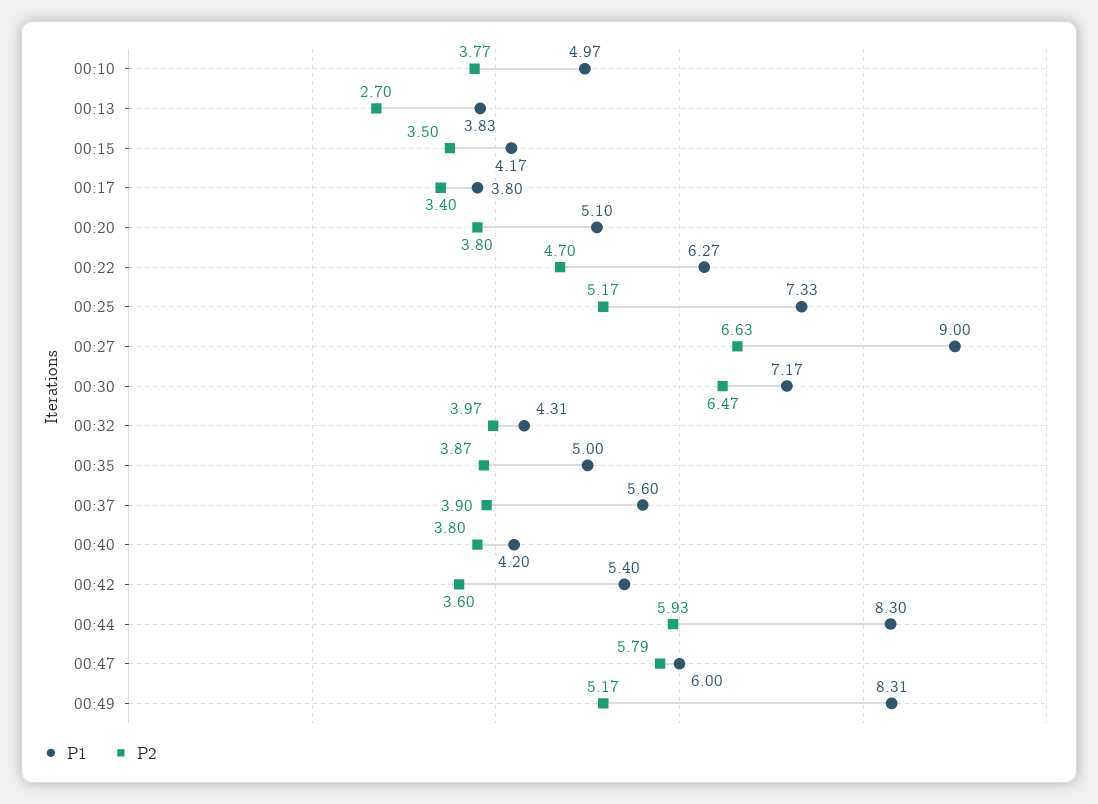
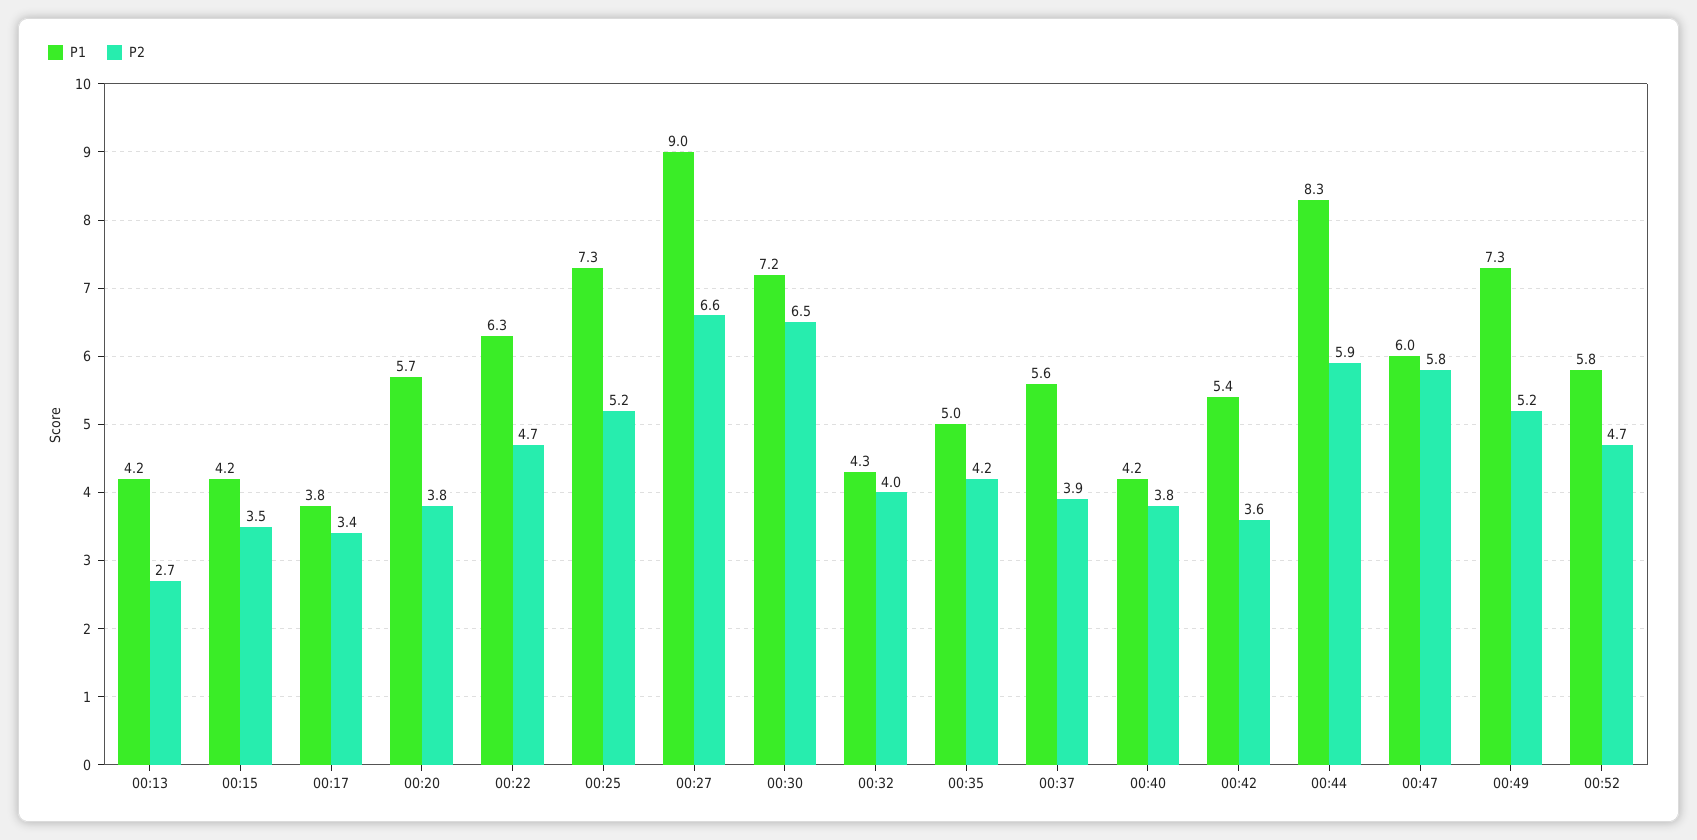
P1, 00:10: 4.97 -> none
P2, 00:10: 3.77 -> none
P1, 00:13: 3.83 -> 4.2
P1, 00:20: 5.1 -> 5.7
P2, 00:35: 3.87 -> 4.2
P1, 00:49: 8.31 -> 7.3
P1, 00:52: none -> 5.8
P2, 00:52: none -> 4.7

